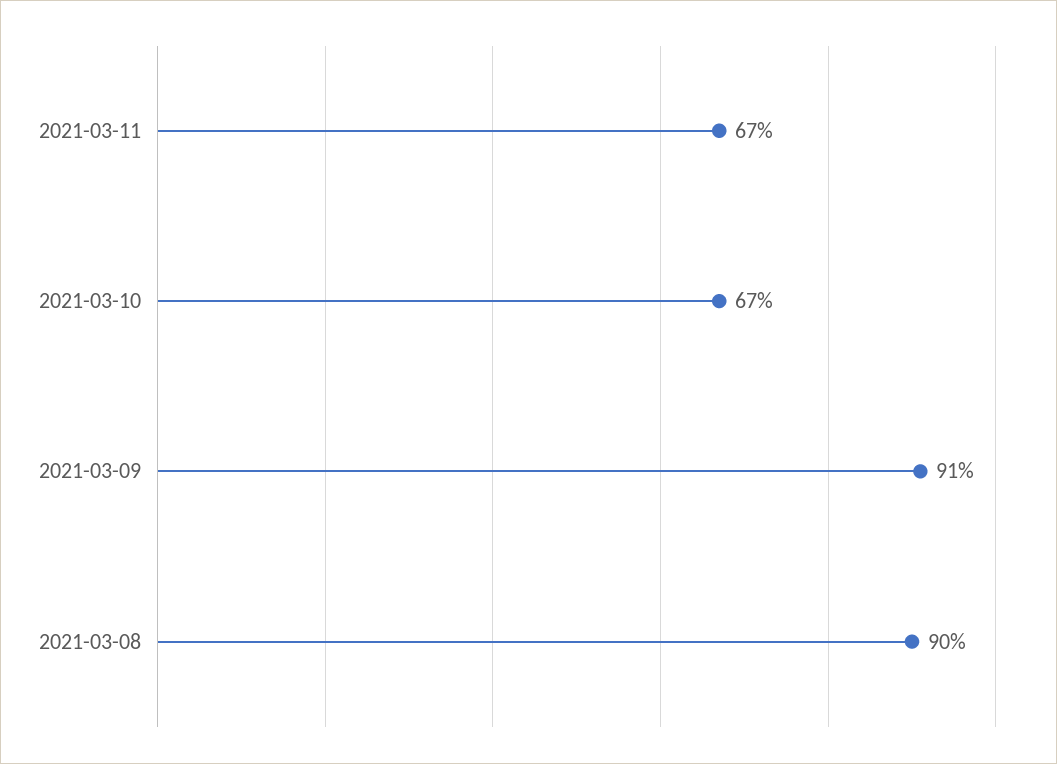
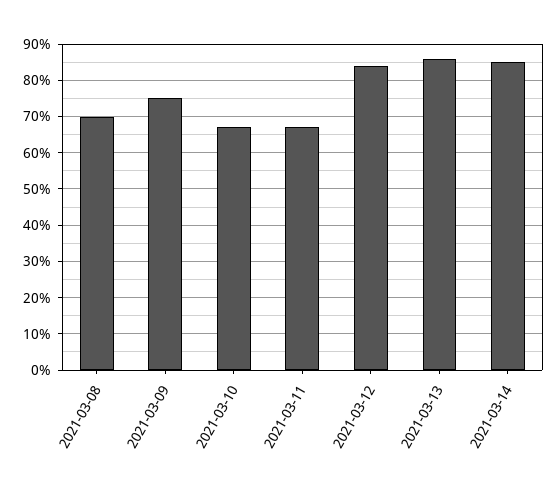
2021-03-09: 91 -> 75
2021-03-08: 90 -> 70
2021-03-12: none -> 85
2021-03-13: none -> 85
2021-03-14: none -> 85

